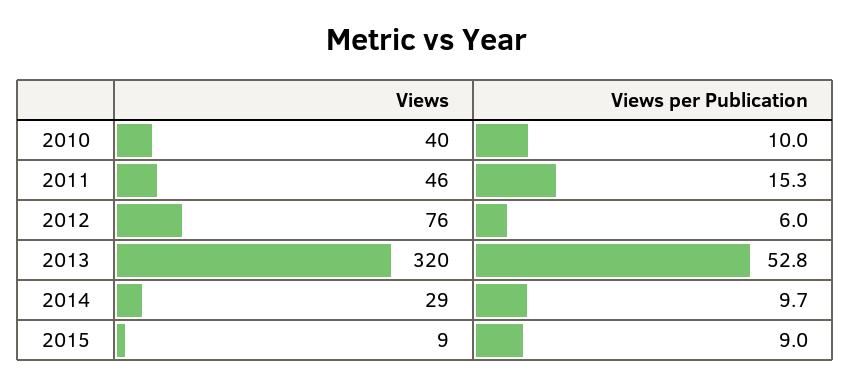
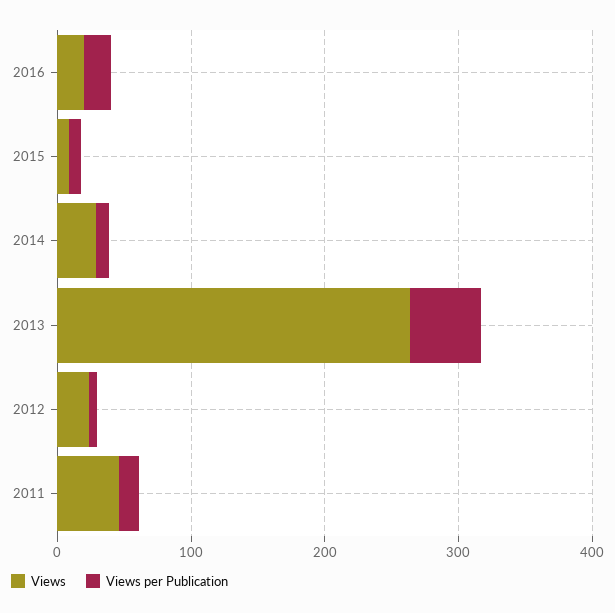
Views, 2010: 40 -> none
Views per Publication, 2010: 10 -> none
Views, 2012: 76 -> 20
Views, 2013: 320 -> 260
Views, 2016: none -> 20
Views per Publication, 2016: none -> 20

